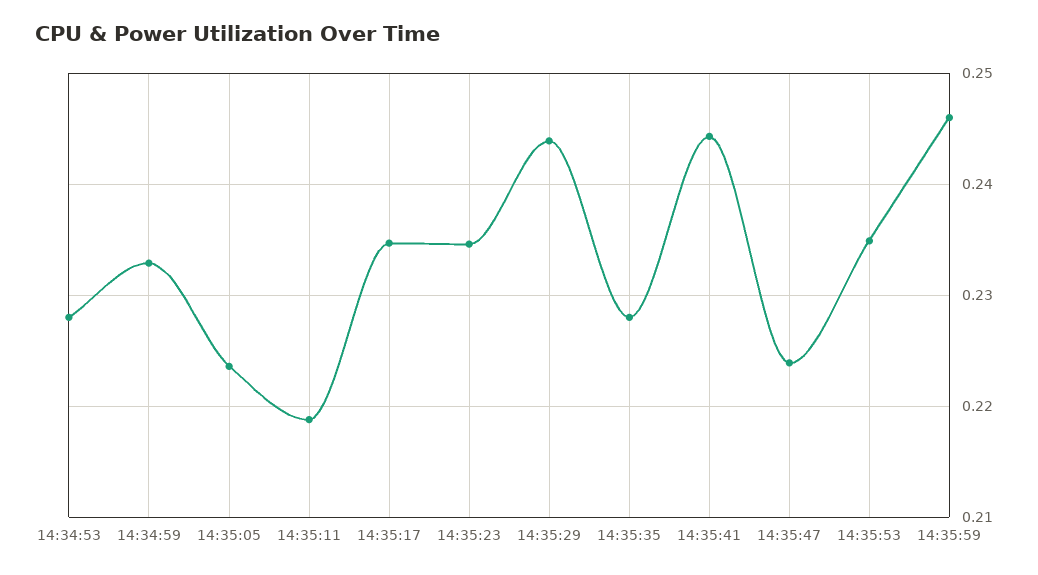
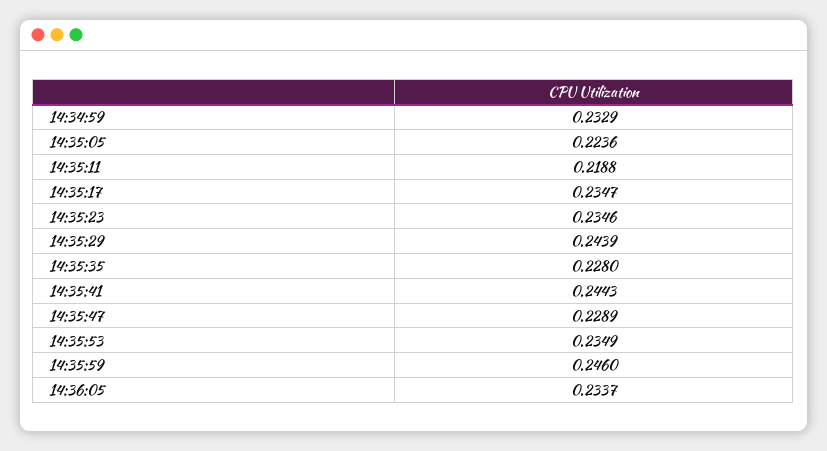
14:34:53: 0.228 -> none
14:35:47: 0.224 -> 0.2289
14:36:05: none -> 0.2337

